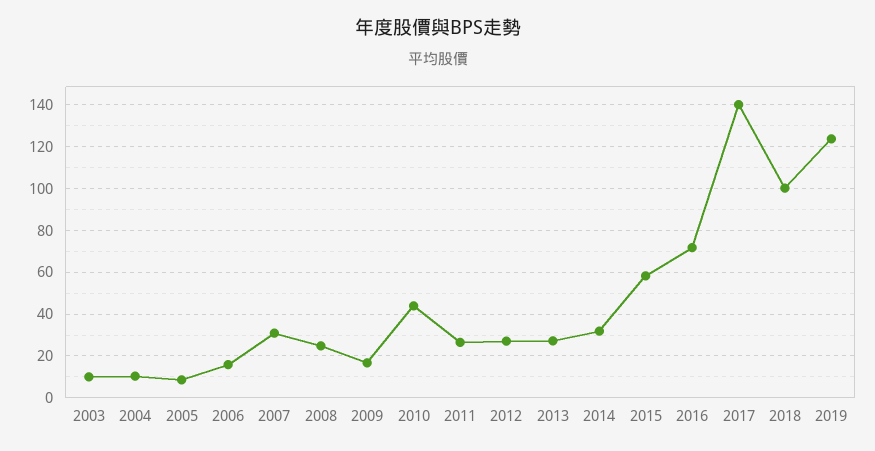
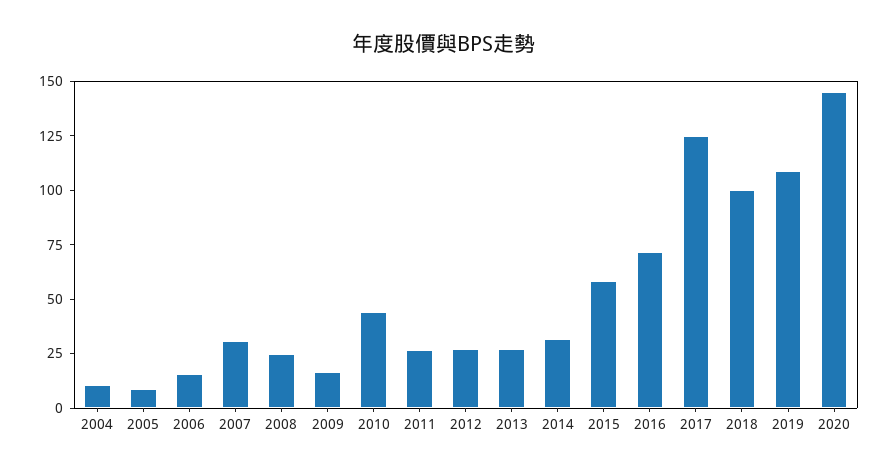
2003: 10 -> none
2017: 140 -> 125
2019: 125 -> 110
2020: none -> 145

